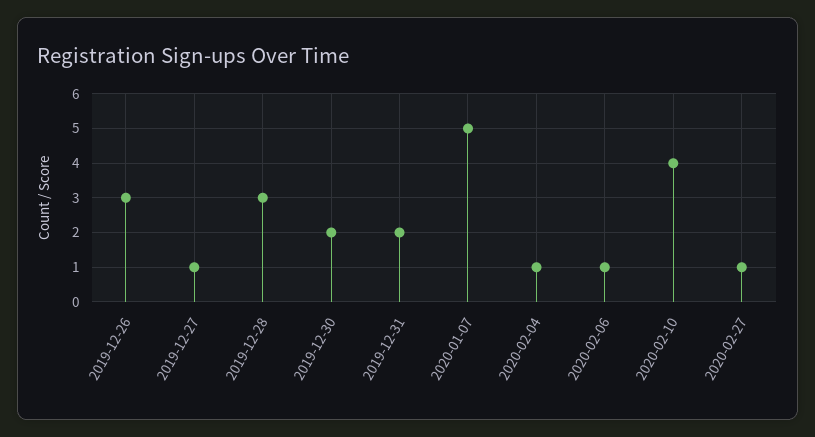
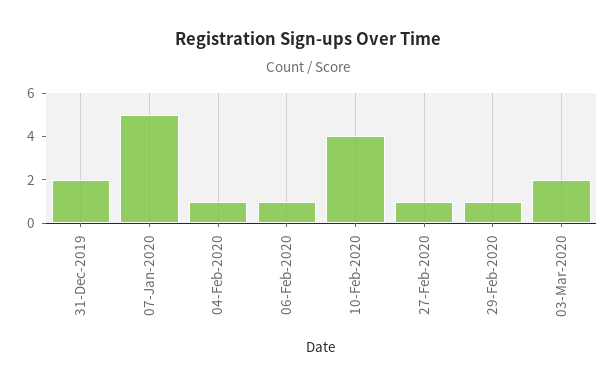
2019-12-26: 3 -> none
2019-12-27: 1 -> none
2019-12-28: 3 -> none
2019-12-30: 2 -> none
29-Feb-2020: none -> 1
03-Mar-2020: none -> 2

